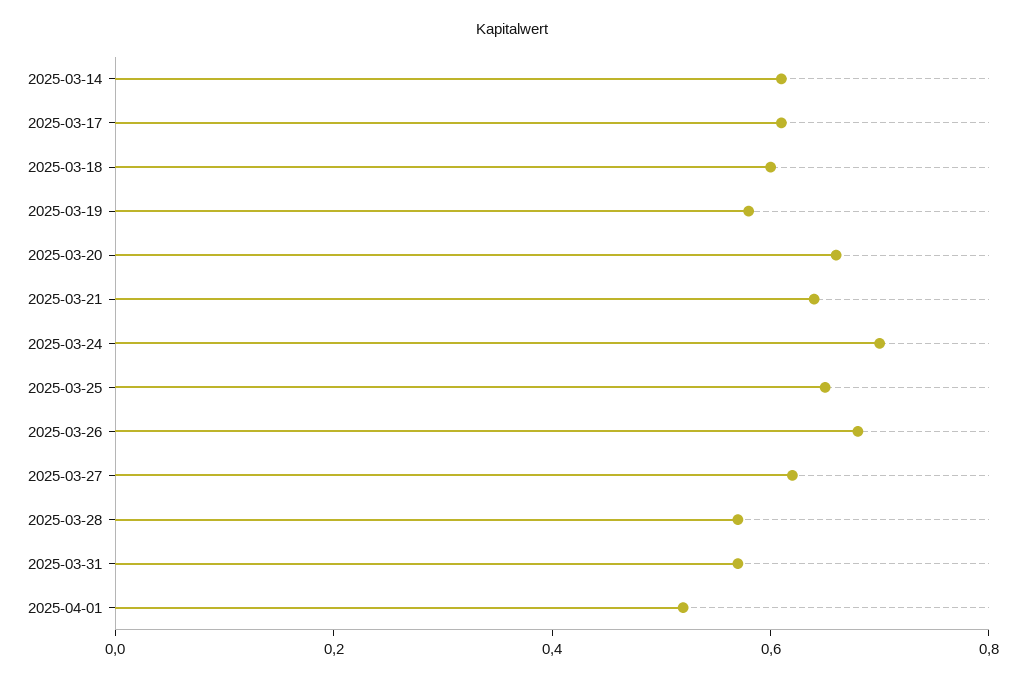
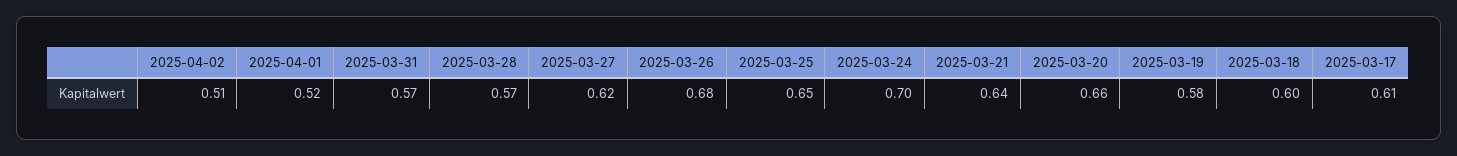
2025-03-14: 0.6 -> none
2025-04-02: none -> 0.51

